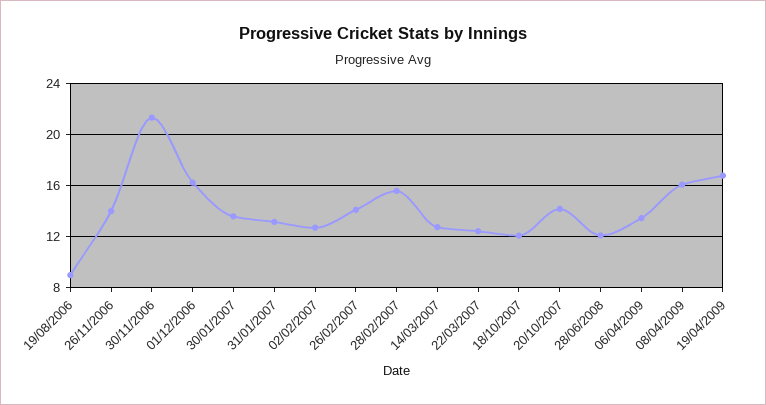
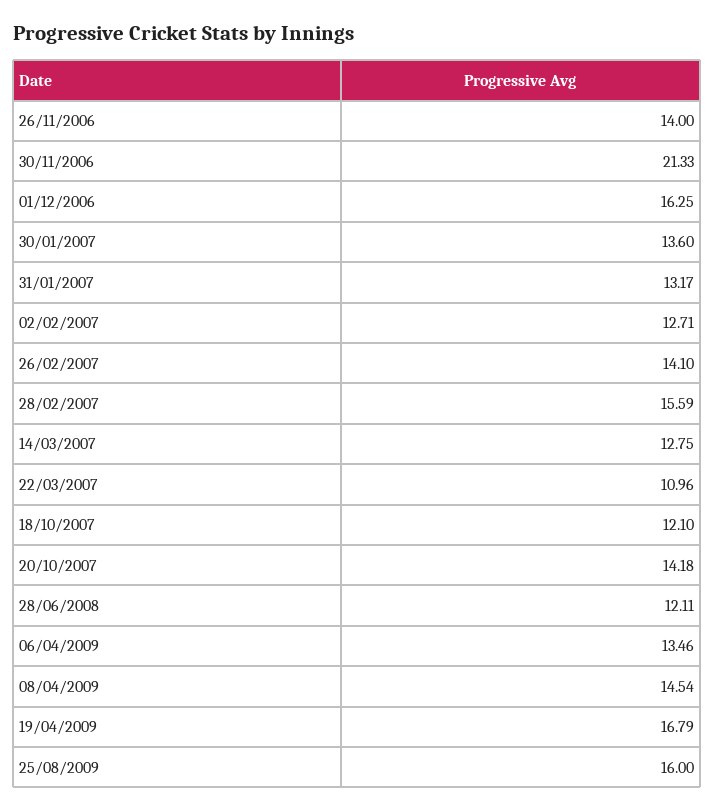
19/08/2006: 9 -> none
22/03/2007: 12.5 -> 10.96
08/04/2009: 16 -> 14.54
25/08/2009: none -> 16

